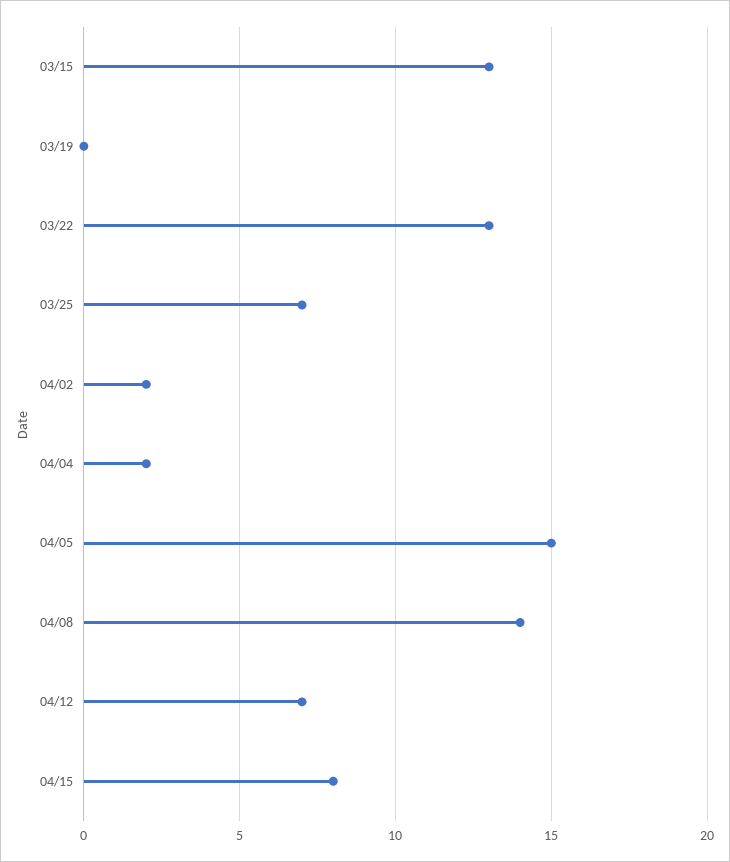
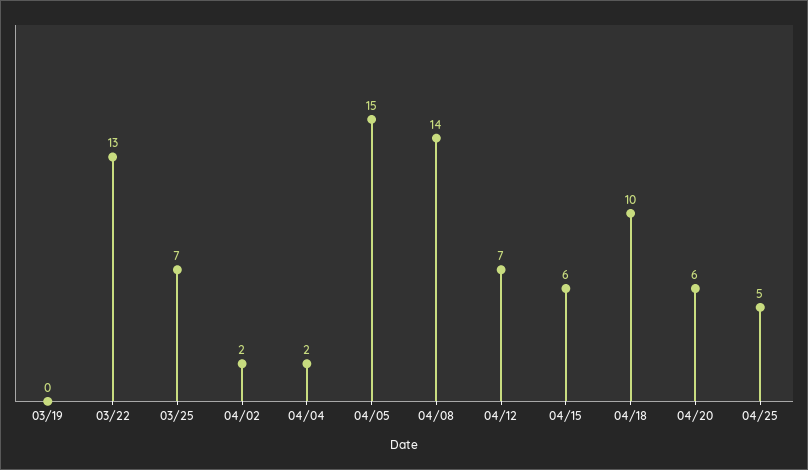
03/15: 13 -> none
04/15: 8 -> 6
04/18: none -> 10
04/20: none -> 6
04/25: none -> 5

